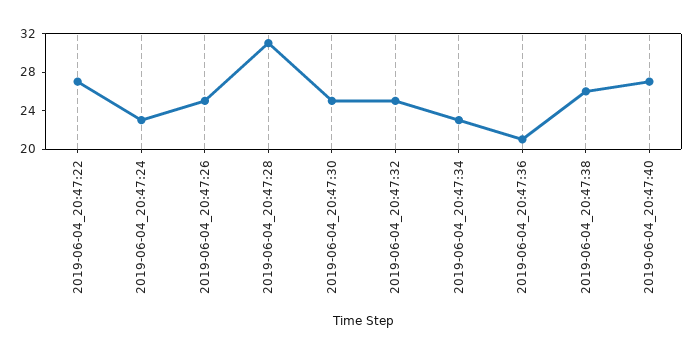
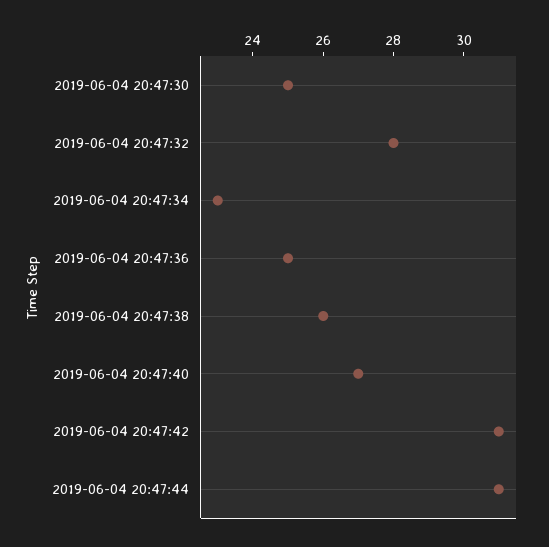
2019-06-04_20:47:22: 27 -> none
2019-06-04_20:47:24: 23 -> none
2019-06-04_20:47:26: 25 -> none
2019-06-04_20:47:28: 31 -> none
2019-06-04_20:47:32: 25 -> 28
2019-06-04_20:47:36: 21 -> 25
2019-06-04 20:47:42: none -> 31
2019-06-04 20:47:44: none -> 31

